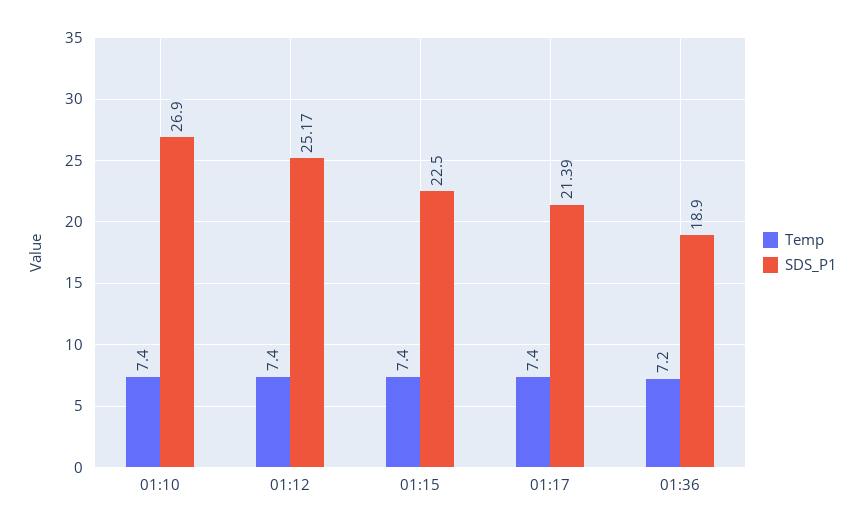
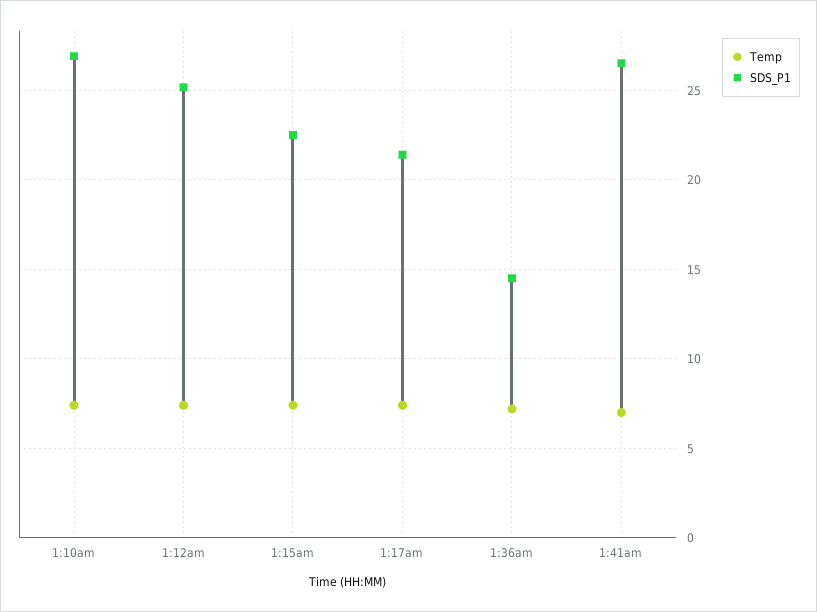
SDS_P1, 01:36: 18.9 -> 14.5
Temp, 1:41am: none -> 7
SDS_P1, 1:41am: none -> 26.5

